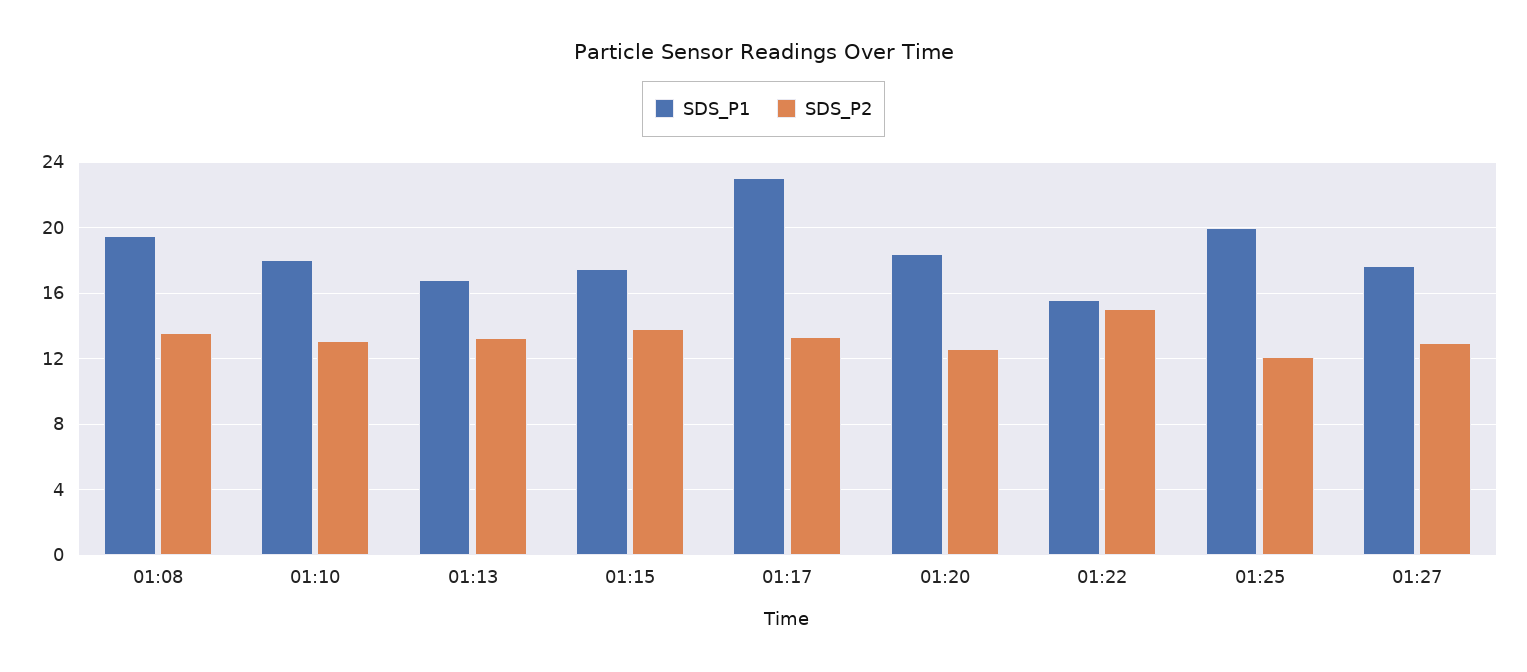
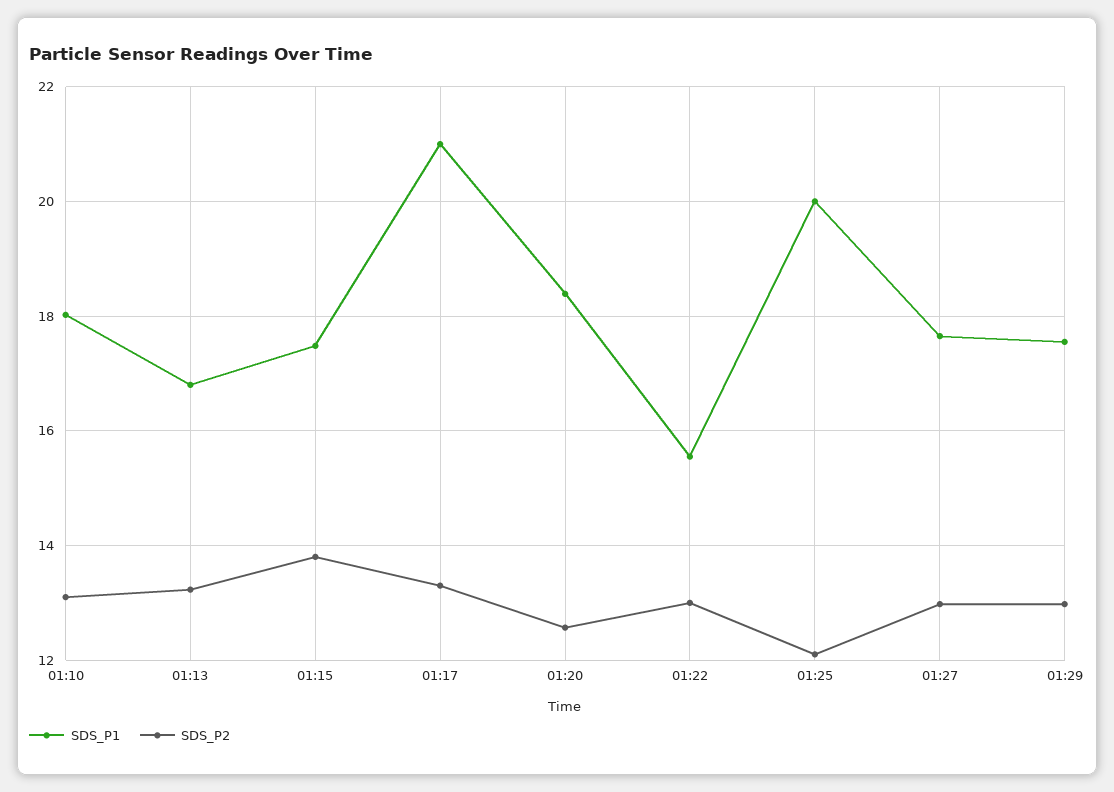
SDS_P1, 01:08: 19.5 -> none
SDS_P2, 01:08: 13.5 -> none
SDS_P1, 01:17: 23 -> 21
SDS_P2, 01:22: 15 -> 13
SDS_P1, 01:29: none -> 17.6
SDS_P2, 01:29: none -> 13

